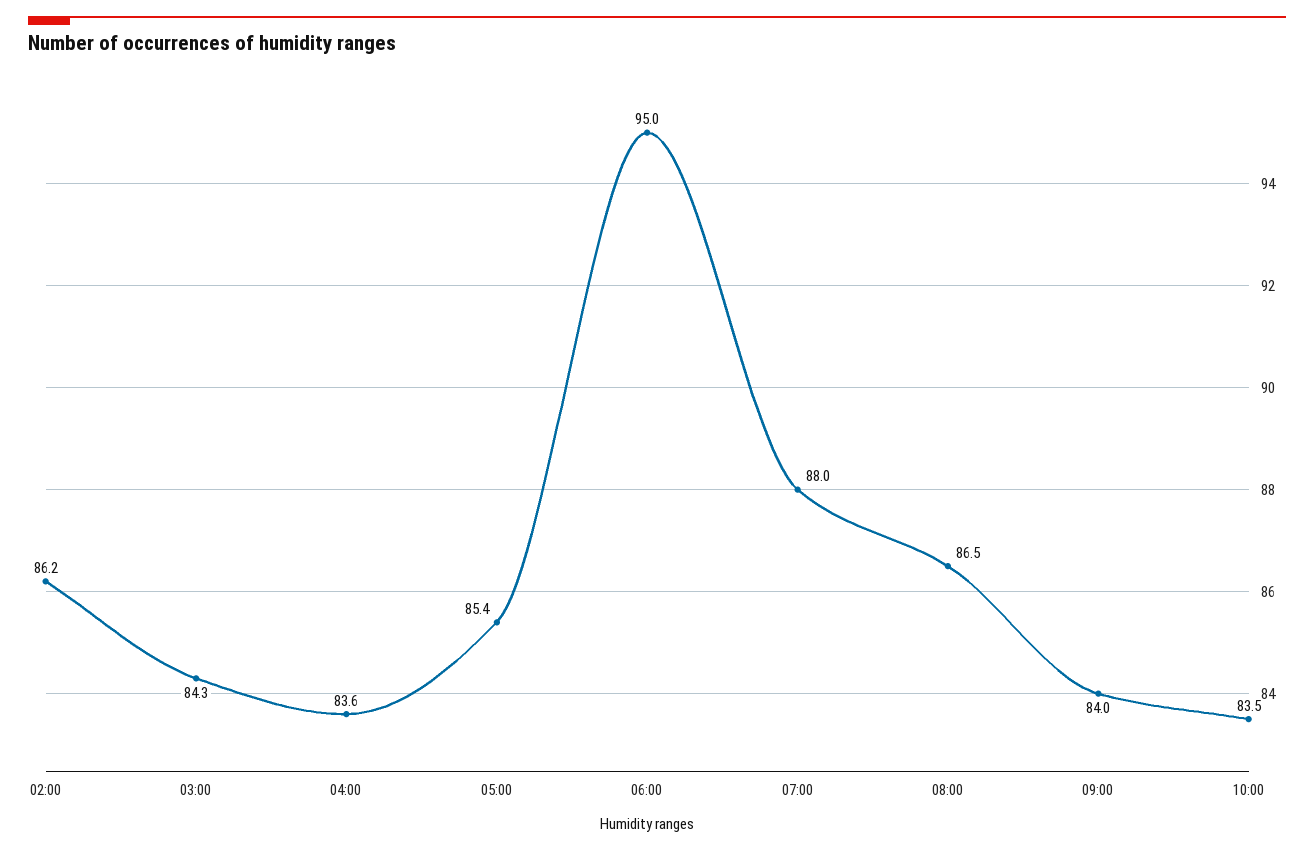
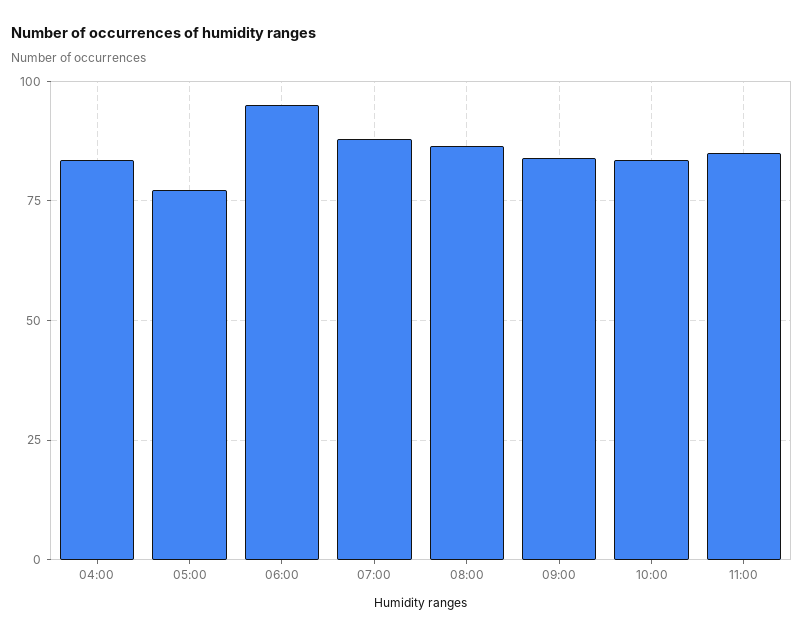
02:00: 86.2 -> none
03:00: 84.3 -> none
05:00: 85.4 -> 77.5
11:00: none -> 85

